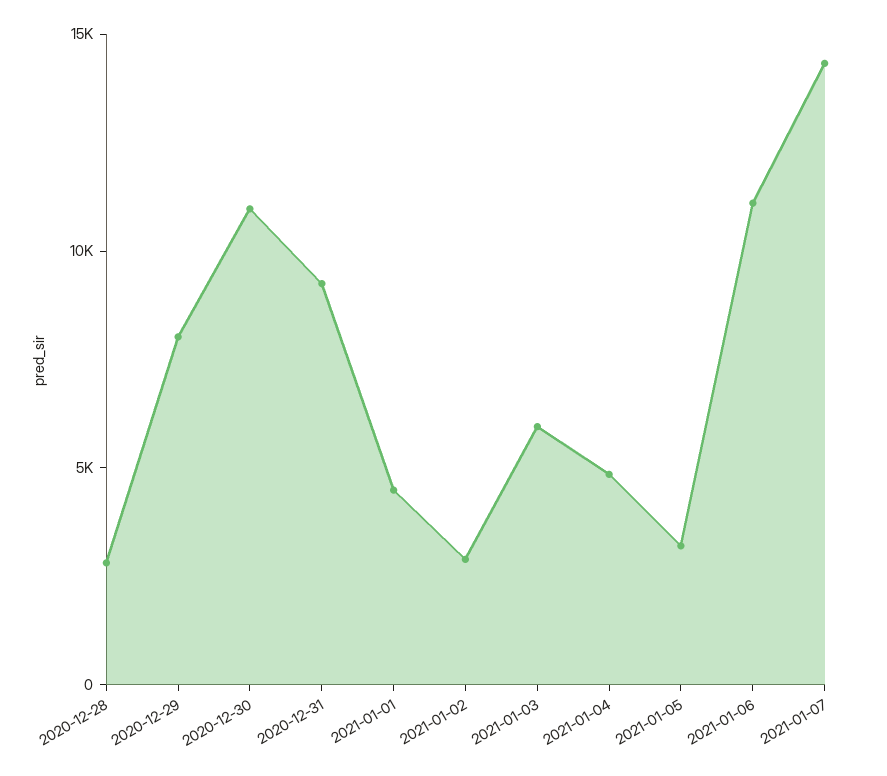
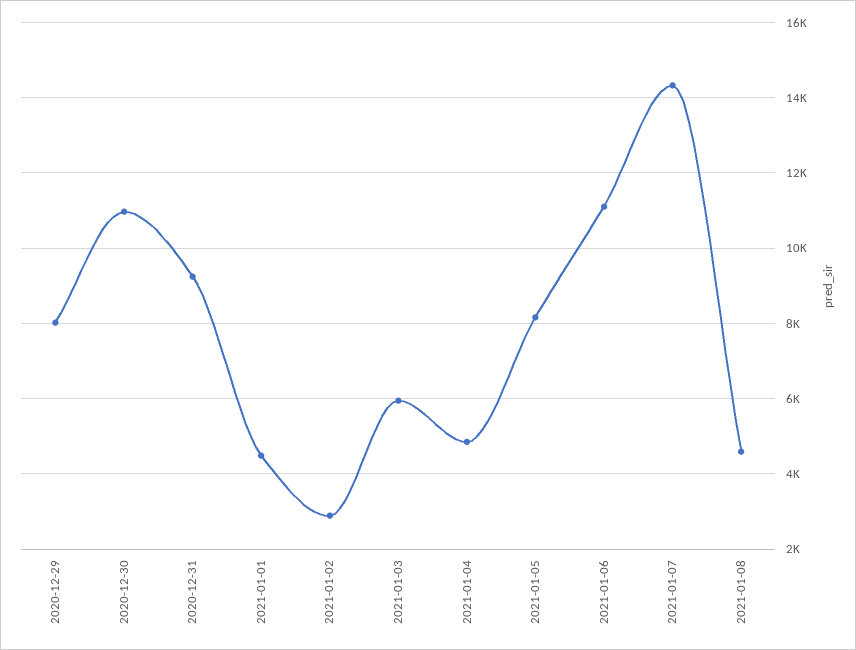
2020-12-28: 3000 -> none
2021-01-05: 3000 -> 8200
2021-01-08: none -> 4600

